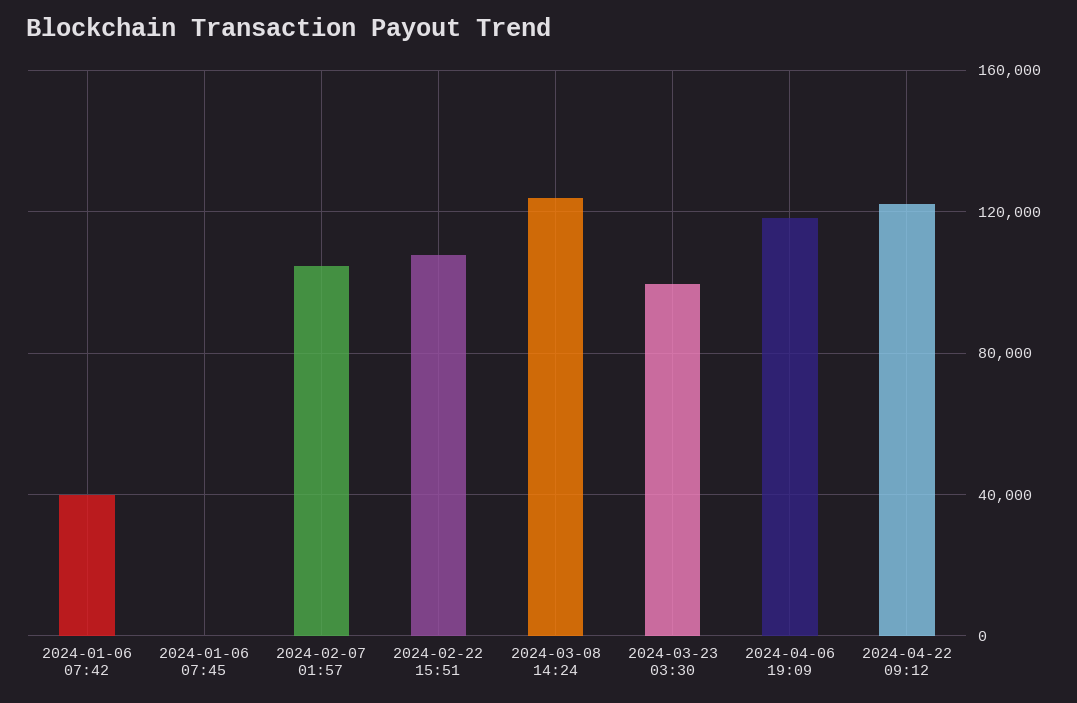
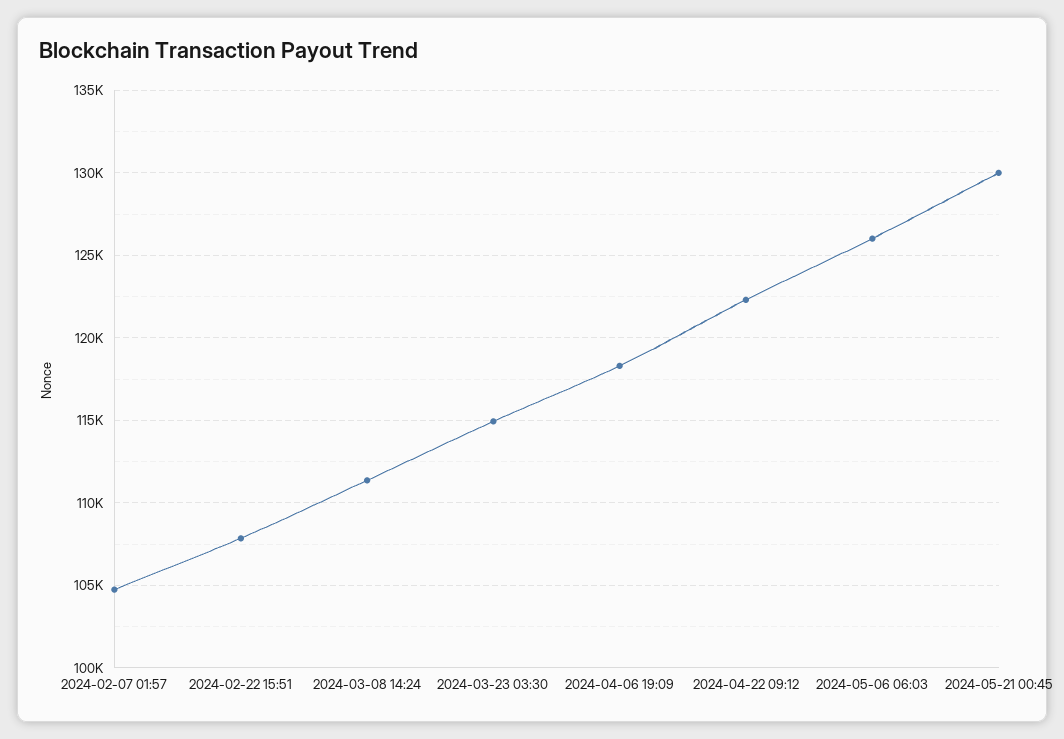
2024-01-06 07:42: 40000 -> none
2024-01-06 07:45: 0 -> none
2024-03-08 14:24: 125000 -> 111500
2024-03-23 03:30: 100000 -> 115000
2024-05-06 06:03: none -> 126000
2024-05-21 00:45: none -> 130000

